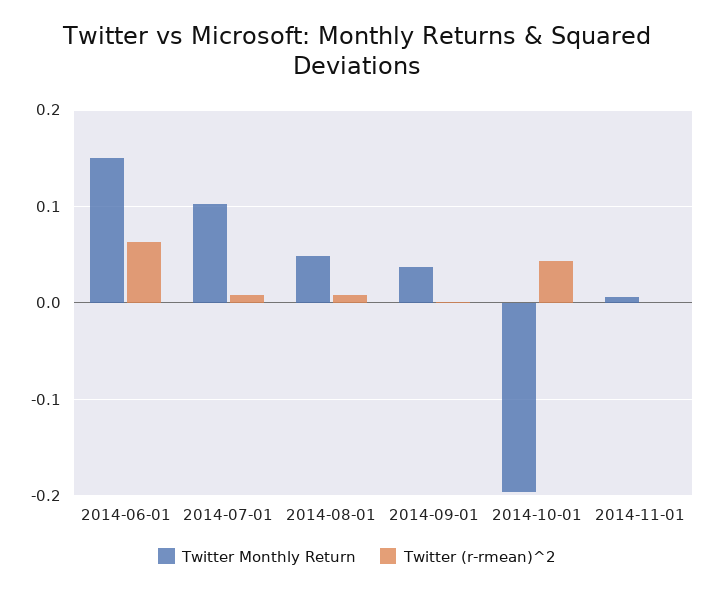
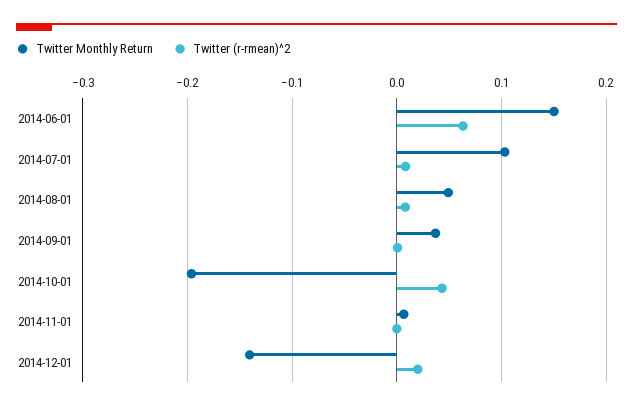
Twitter Monthly Return, 2014-12-01: none -> -0.14
Twitter (r-rmean)^2, 2014-12-01: none -> 0.02

